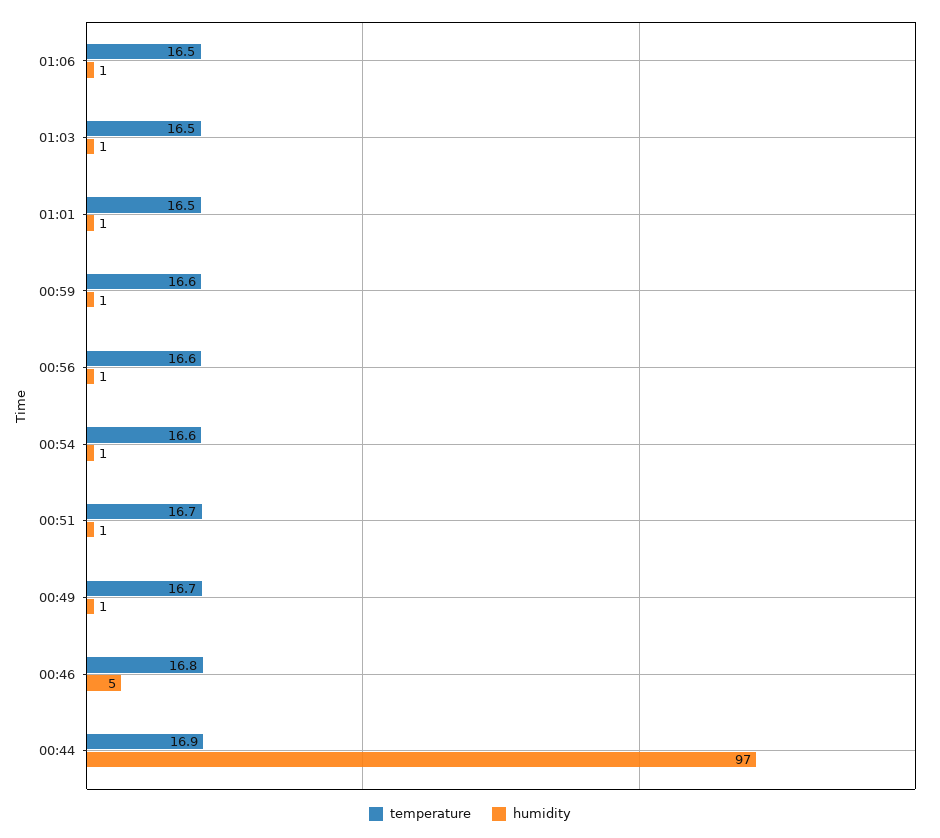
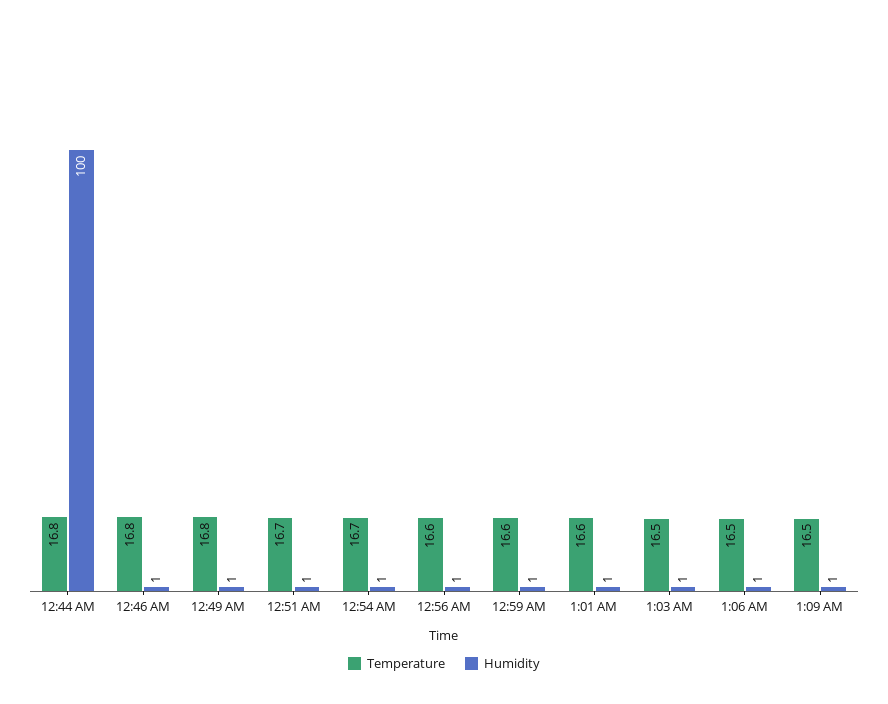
temperature, 01:01: 16.5 -> 16.6
temperature, 00:54: 16.6 -> 16.7
temperature, 00:49: 16.7 -> 16.8
humidity, 00:46: 5 -> 1
temperature, 00:44: 16.9 -> 16.8
humidity, 00:44: 97 -> 100
temperature, 1:09 AM: none -> 16.5
humidity, 1:09 AM: none -> 1

